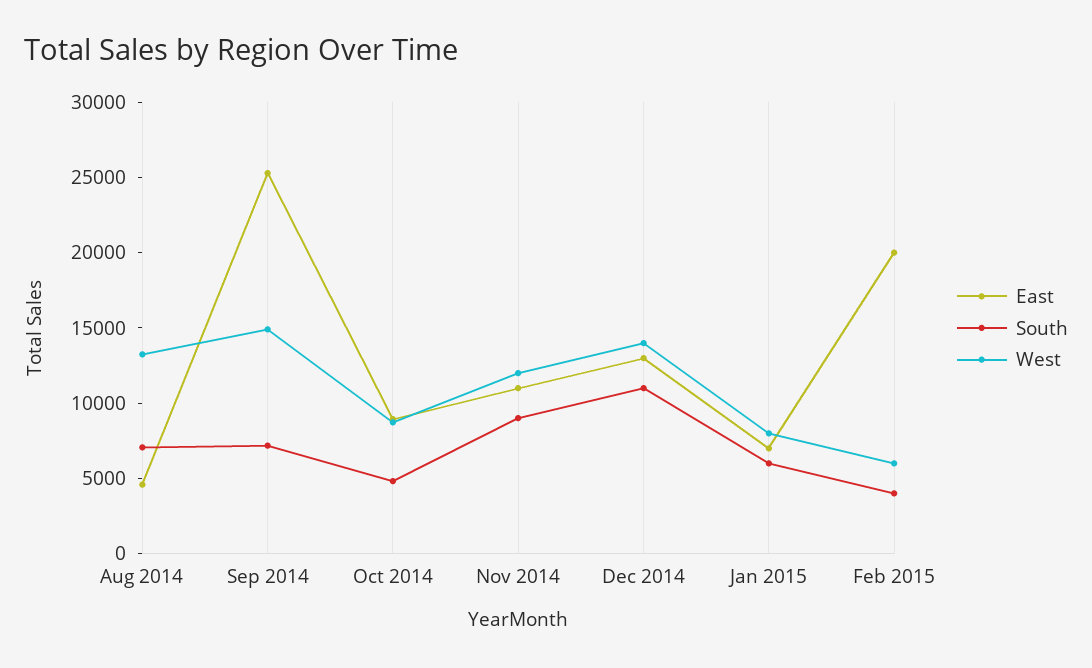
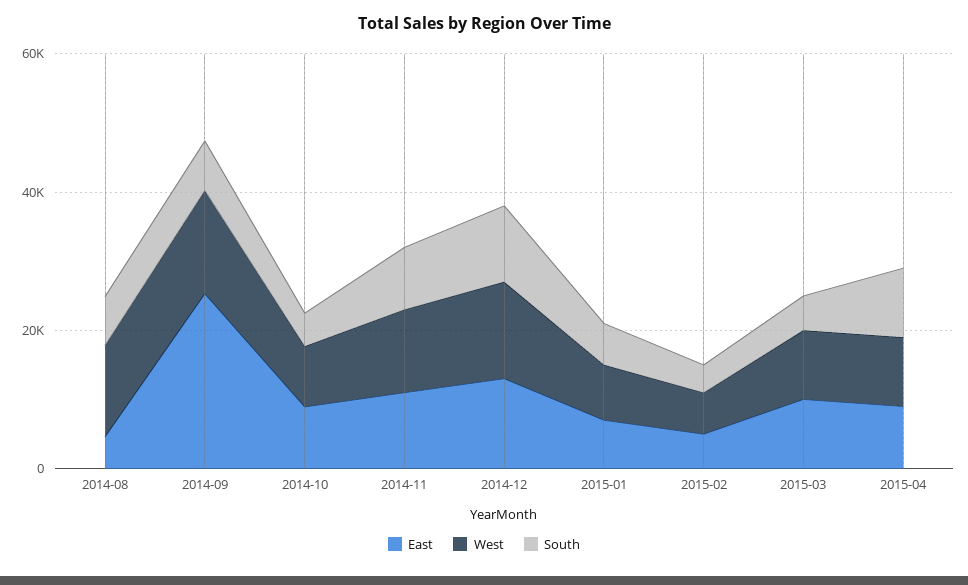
East, Feb 2015: 20000 -> 5000
East, 2015-03: none -> 10000
West, 2015-03: none -> 10000
South, 2015-03: none -> 5000
East, 2015-04: none -> 10000
West, 2015-04: none -> 10000
South, 2015-04: none -> 10000

